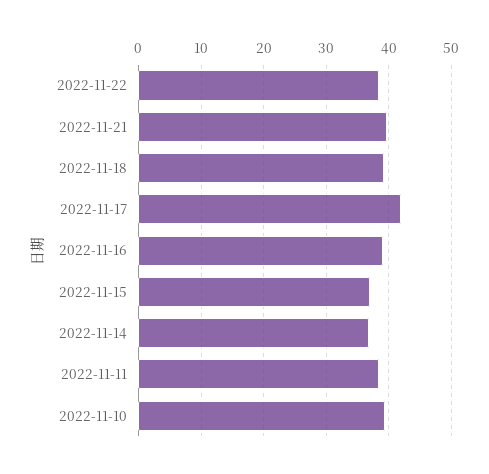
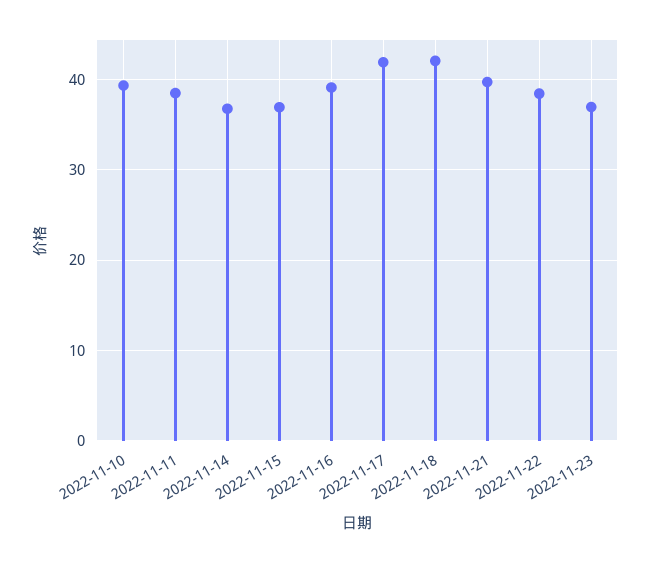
2022-11-18: 39 -> 42
2022-11-23: none -> 37

